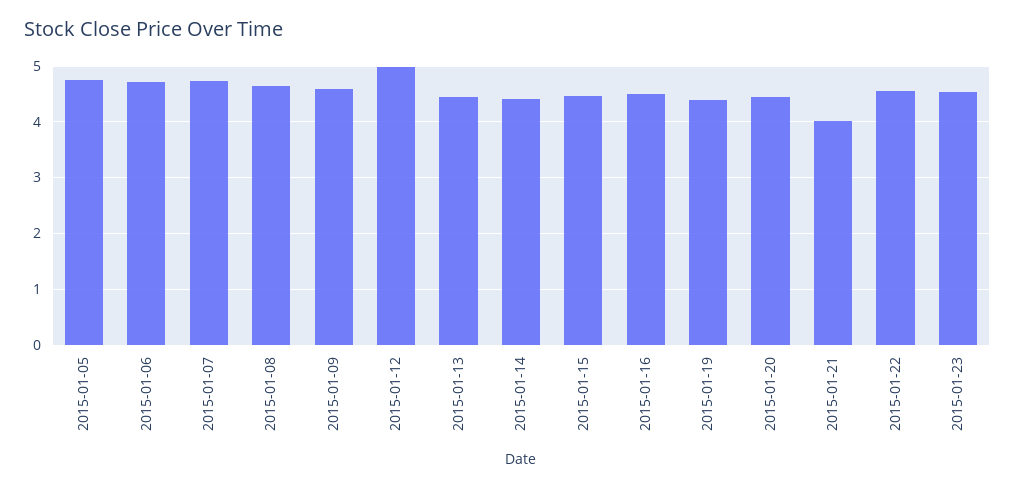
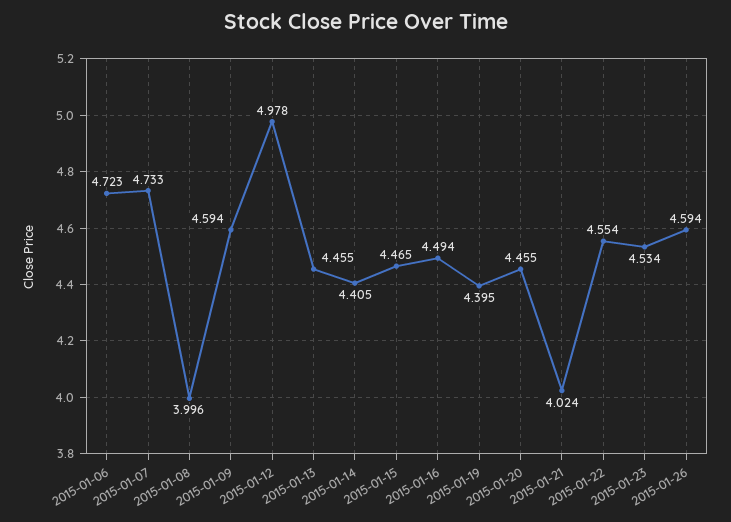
2015-01-05: 4.8 -> none
2015-01-08: 4.6 -> 3.996
2015-01-26: none -> 4.594

